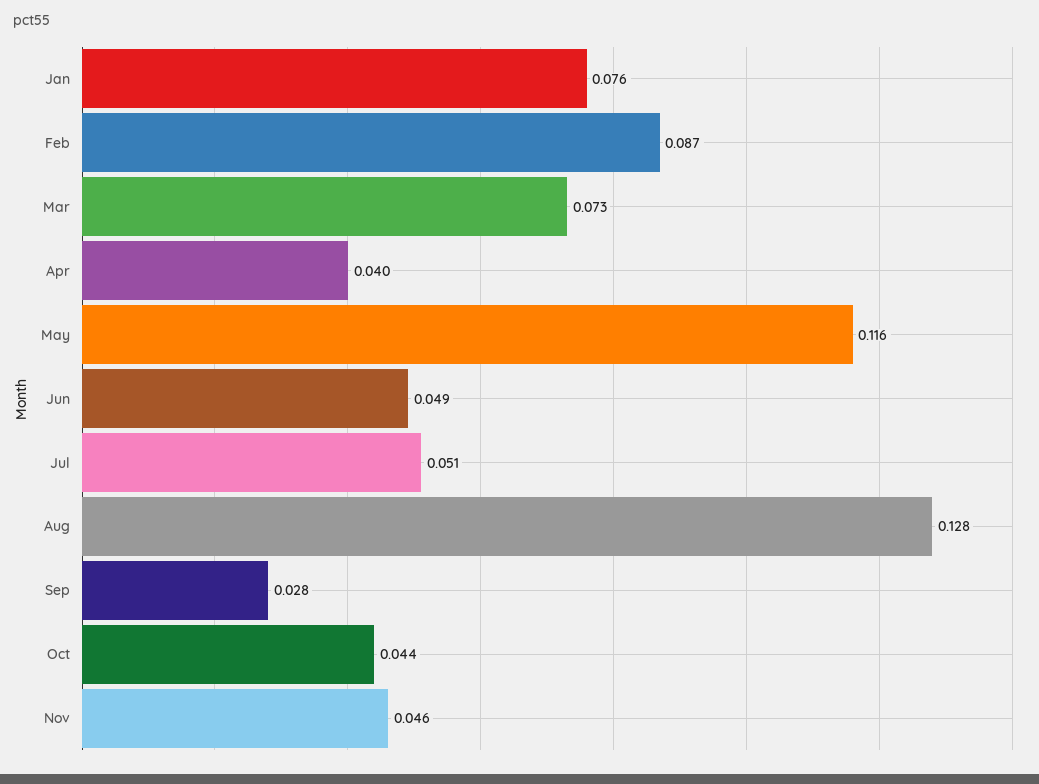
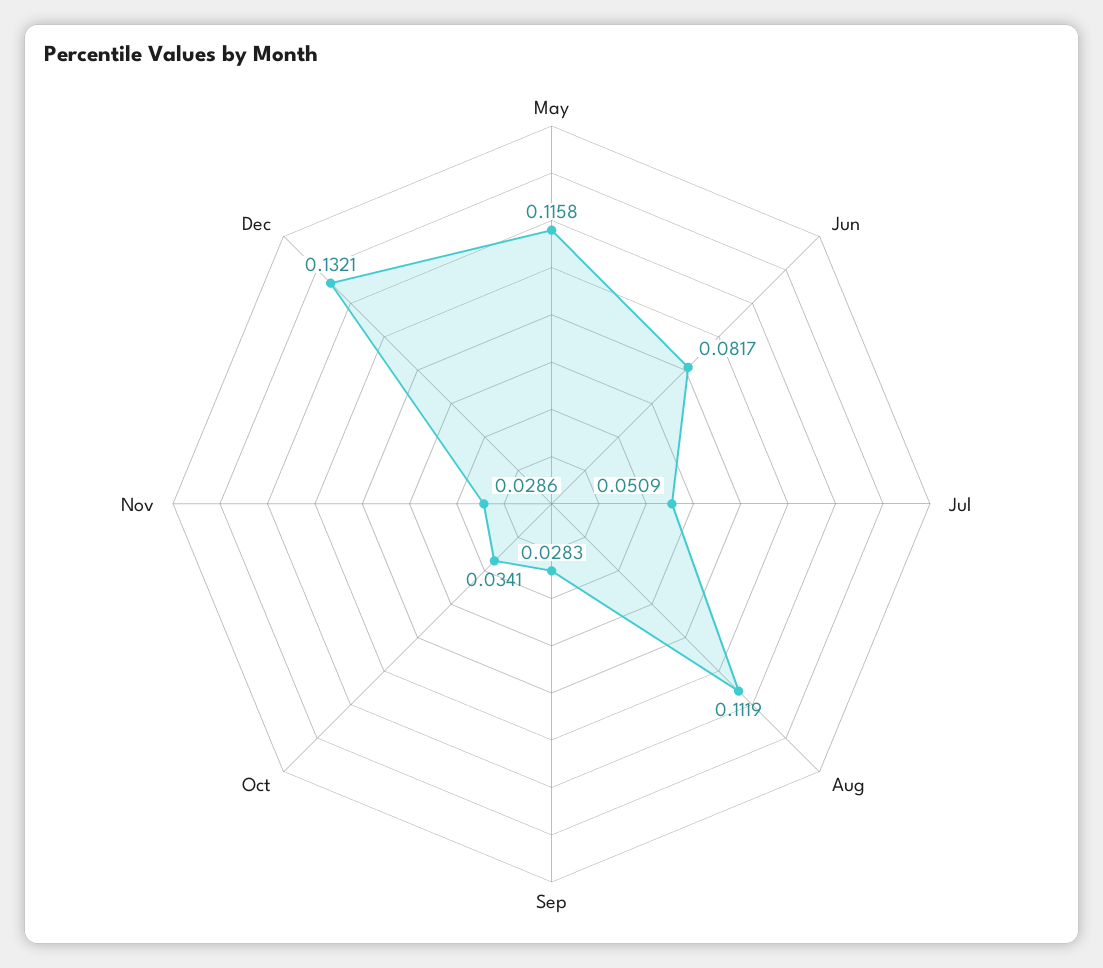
Jan: 0.076 -> none
Feb: 0.087 -> none
Mar: 0.073 -> none
Apr: 0.04 -> none
Jun: 0.049 -> 0.0817
Aug: 0.128 -> 0.1119
Oct: 0.044 -> 0.0341
Nov: 0.046 -> 0.0286
Dec: none -> 0.1321

